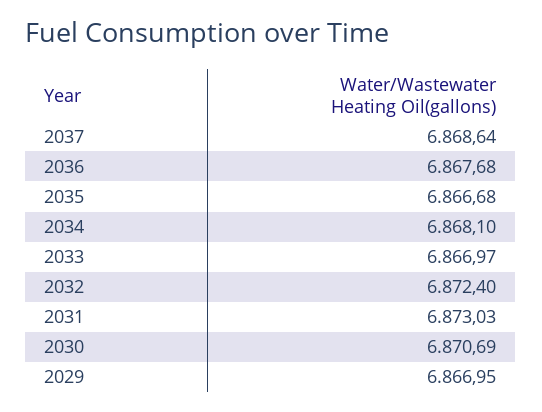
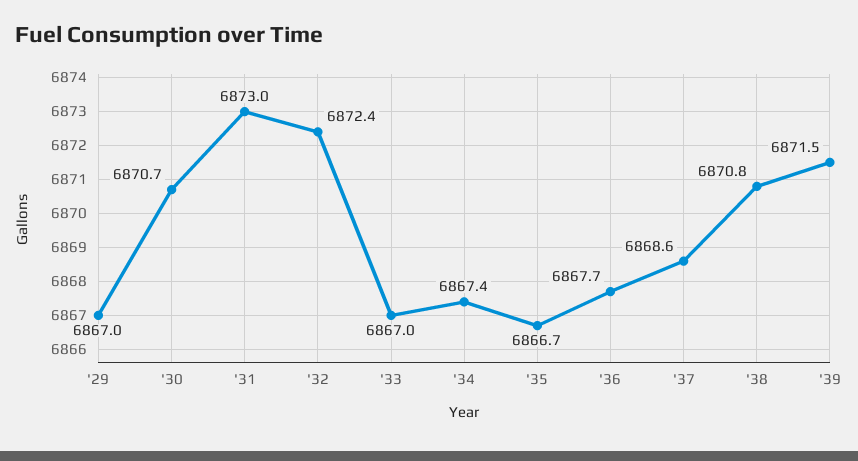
2034: 6868.1 -> 6867.4
'38: none -> 6870.8
'39: none -> 6871.5

